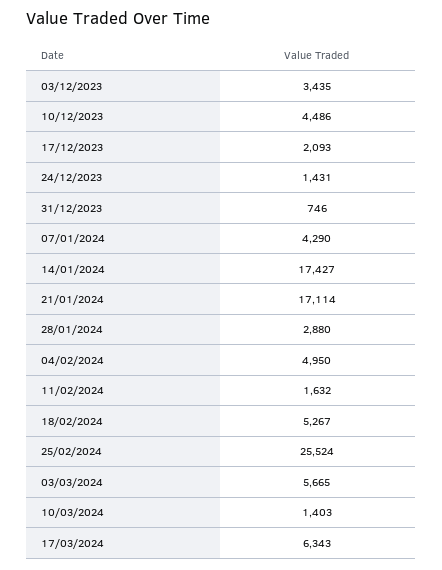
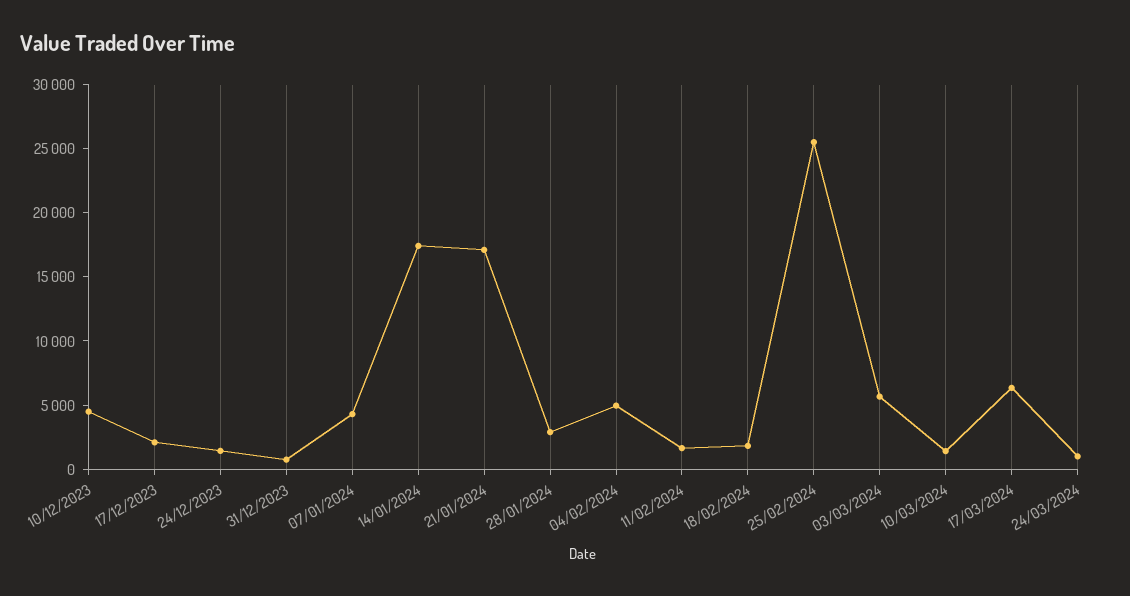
03/12/2023: 3435 -> none
18/02/2024: 5267 -> 2000
24/03/2024: none -> 1000

